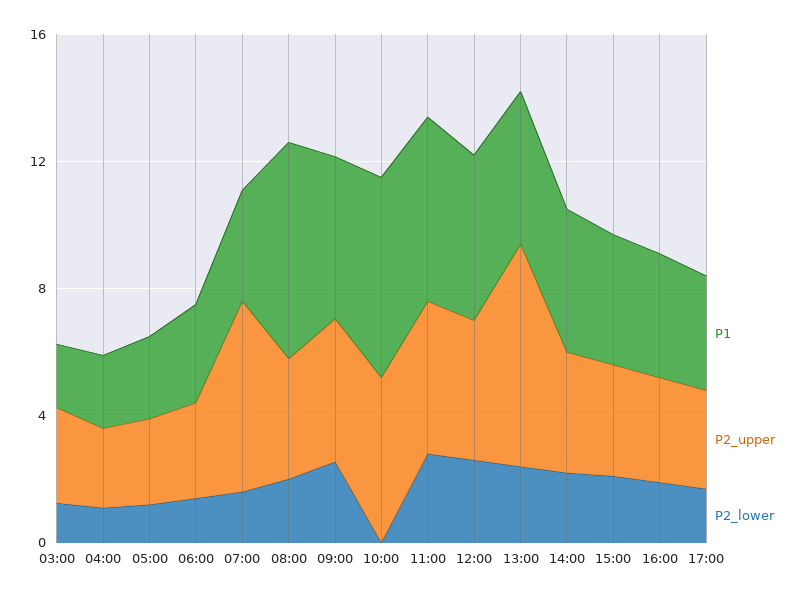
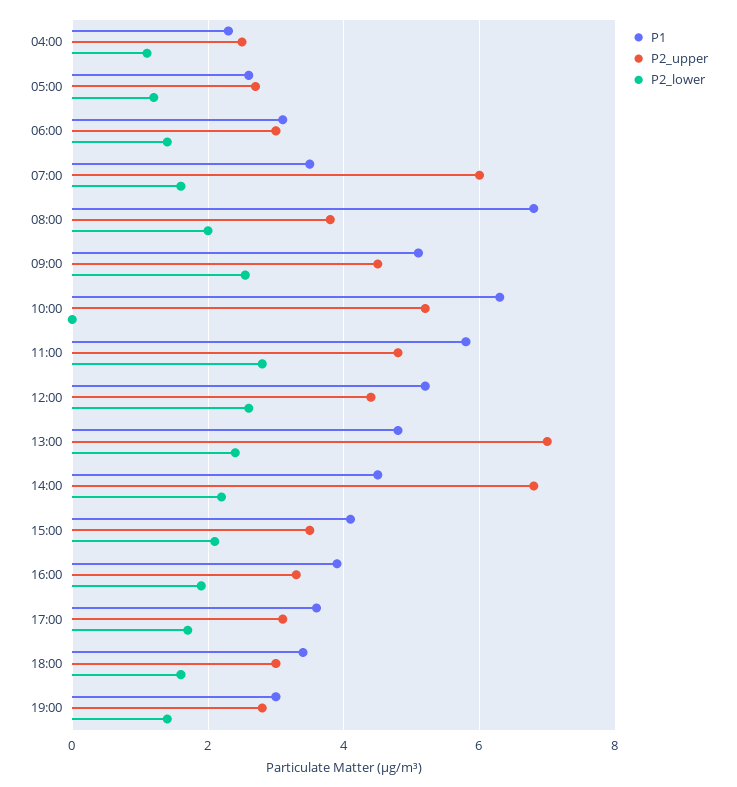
P1, 03:00: 2 -> none
P2_upper, 03:00: 3 -> none
P2_lower, 03:00: 1 -> none
P2_upper, 14:00: 4 -> 6.8
P1, 18:00: none -> 3.4
P2_upper, 18:00: none -> 3
P2_lower, 18:00: none -> 1.6
P1, 19:00: none -> 3
P2_upper, 19:00: none -> 2.8
P2_lower, 19:00: none -> 1.4

